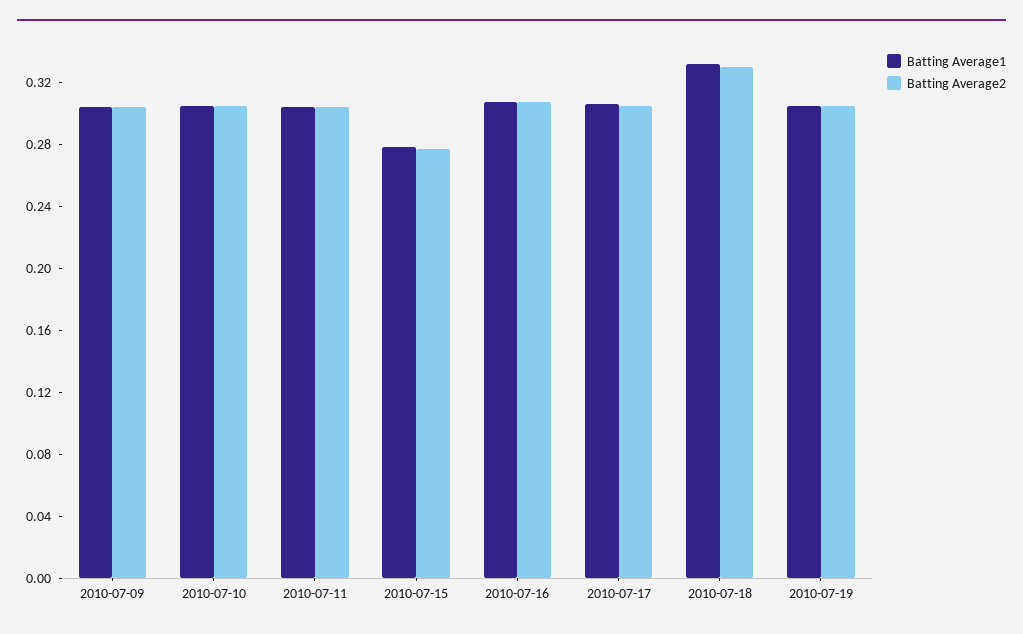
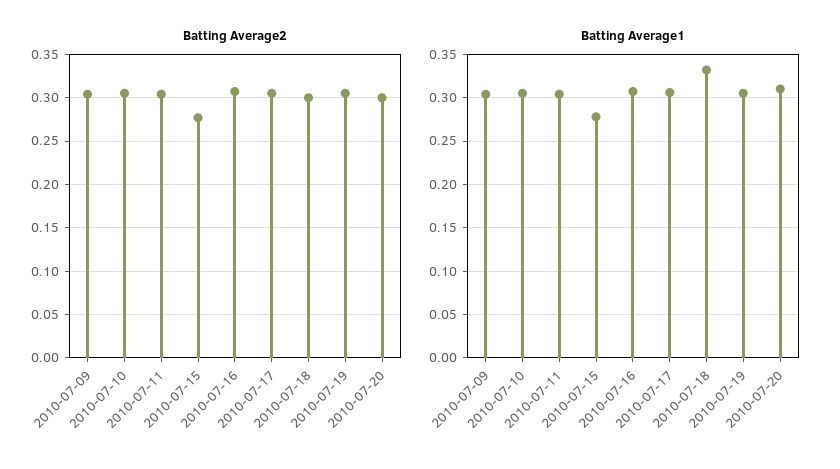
Batting Average2, 2010-07-18: 0.33 -> 0.3
Batting Average2, 2010-07-20: none -> 0.3
Batting Average1, 2010-07-20: none -> 0.31

